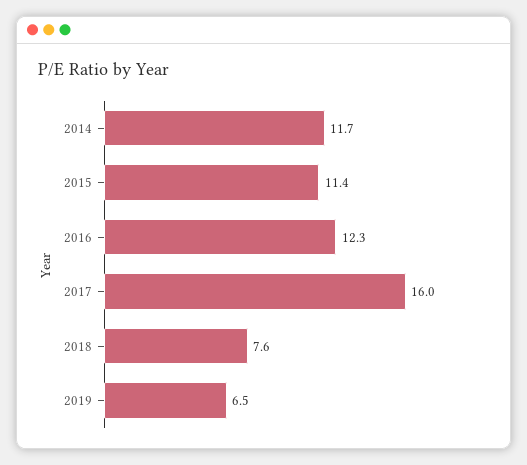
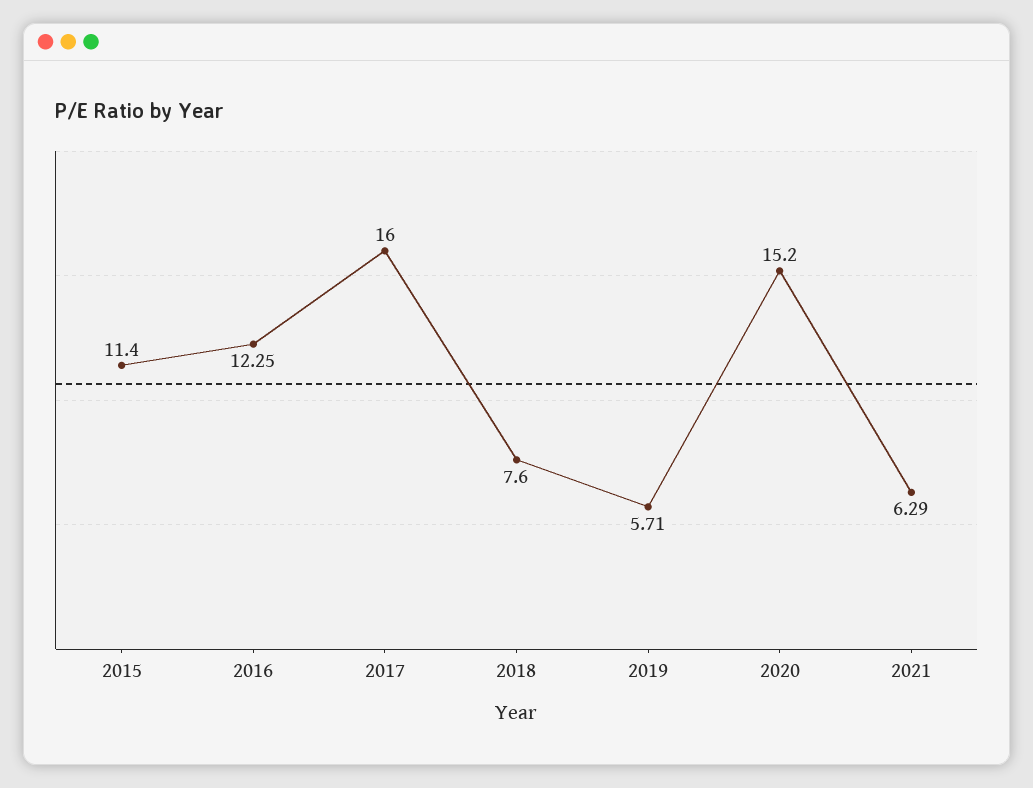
2014: 11.7 -> none
2019: 6.5 -> 5.71
2020: none -> 15.2
2021: none -> 6.29

